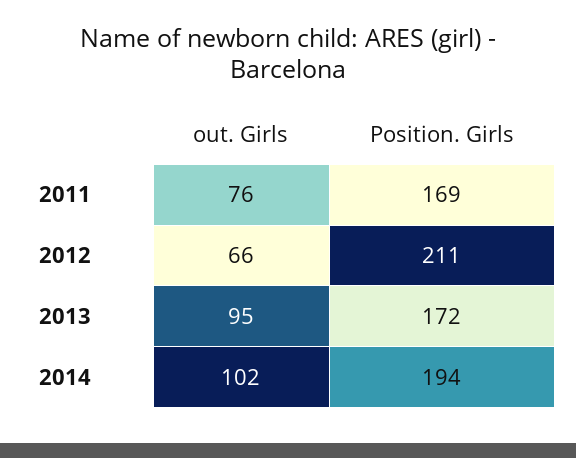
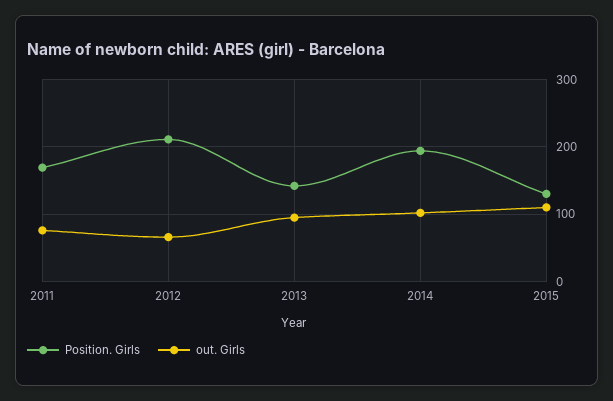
Position. Girls, 2013: 172 -> 140
Position. Girls, 2015: none -> 130
out. Girls, 2015: none -> 110

